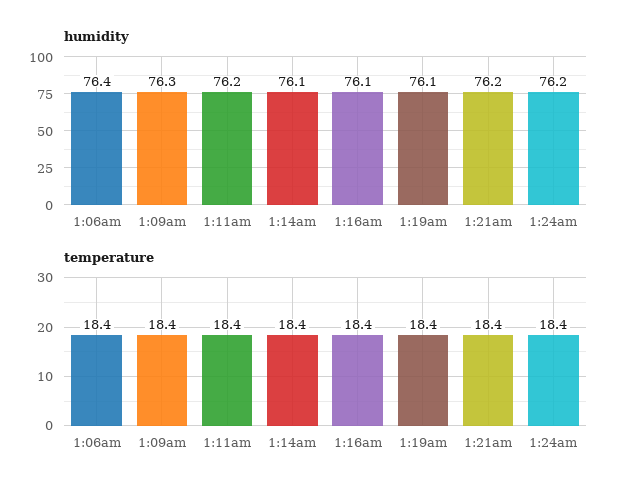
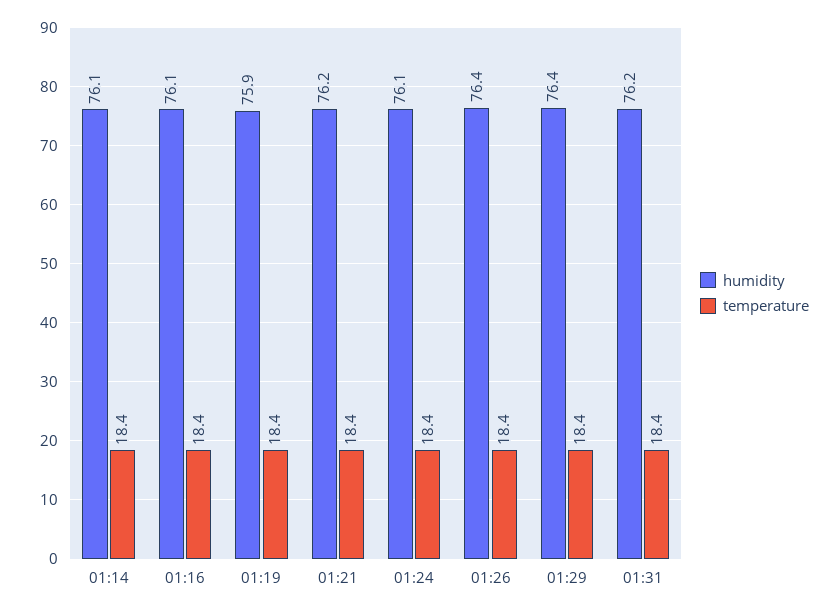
humidity, 1:06am: 76.4 -> none
humidity, 1:09am: 76.3 -> none
humidity, 1:11am: 76.2 -> none
humidity, 1:19am: 76.1 -> 75.9
humidity, 1:24am: 76.2 -> 76.1
temperature, 1:06am: 18.4 -> none
temperature, 1:09am: 18.4 -> none
temperature, 1:11am: 18.4 -> none
humidity, 01:26: none -> 76.4
temperature, 01:26: none -> 18.4
humidity, 01:29: none -> 76.4
temperature, 01:29: none -> 18.4
humidity, 01:31: none -> 76.2
temperature, 01:31: none -> 18.4

